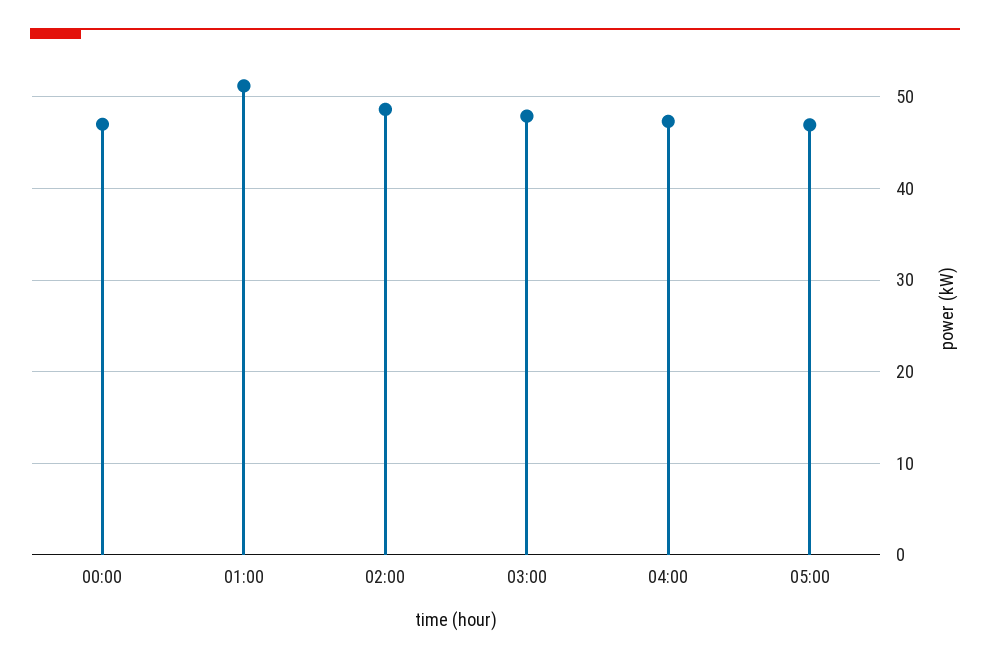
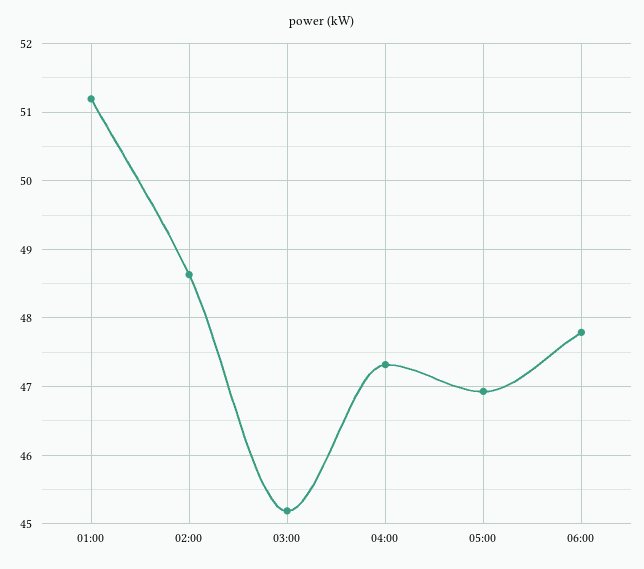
00:00: 47 -> none
03:00: 48 -> 45.2
06:00: none -> 47.8

